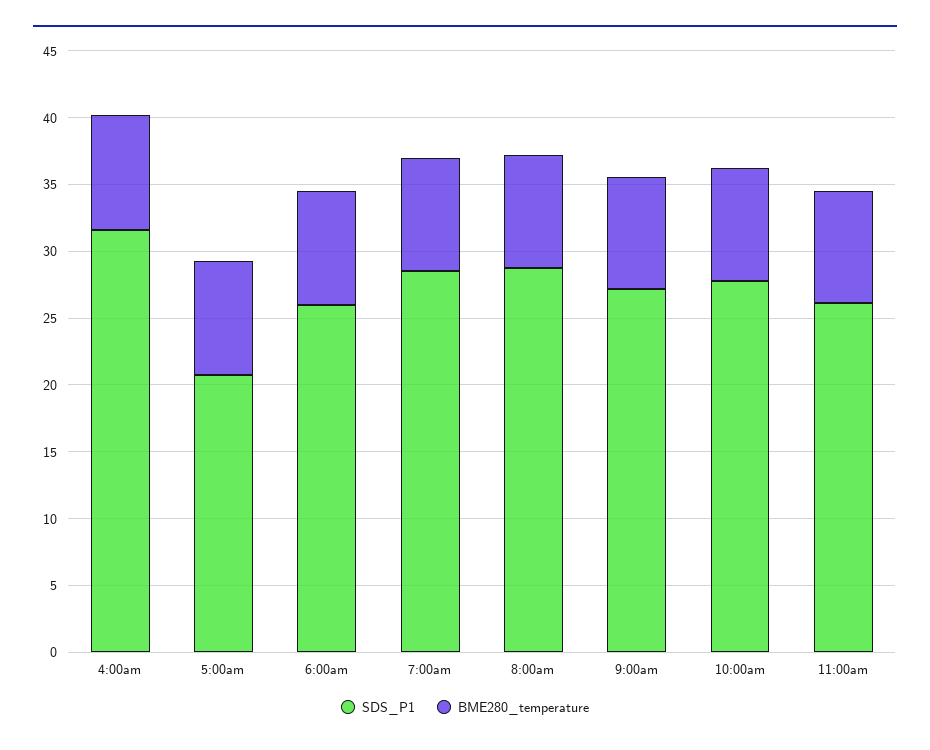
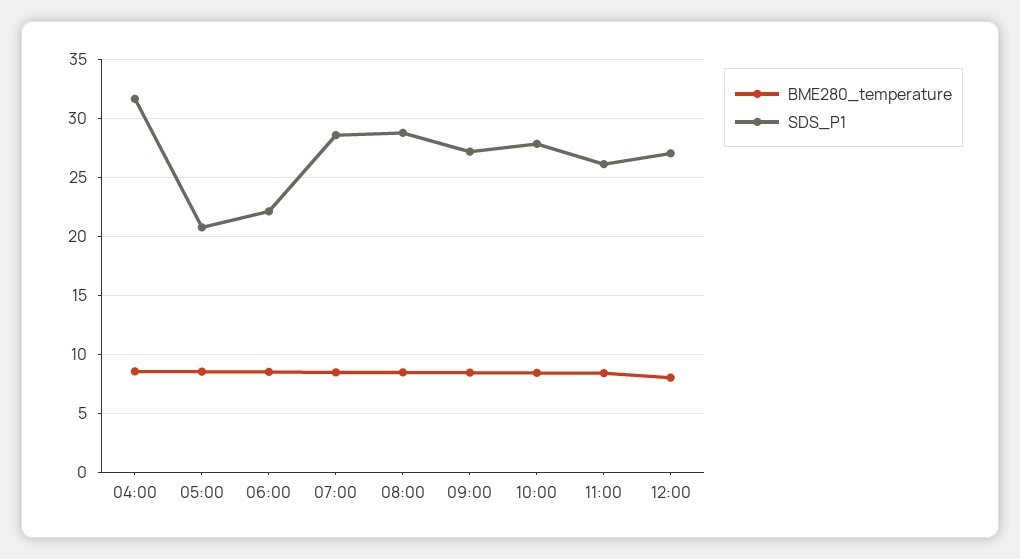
SDS_P1, 6:00am: 26 -> 22
BME280_temperature, 12:00: none -> 8
SDS_P1, 12:00: none -> 27

